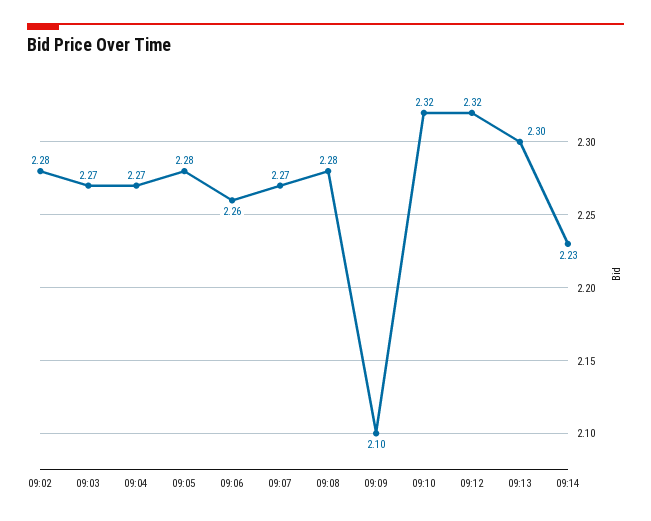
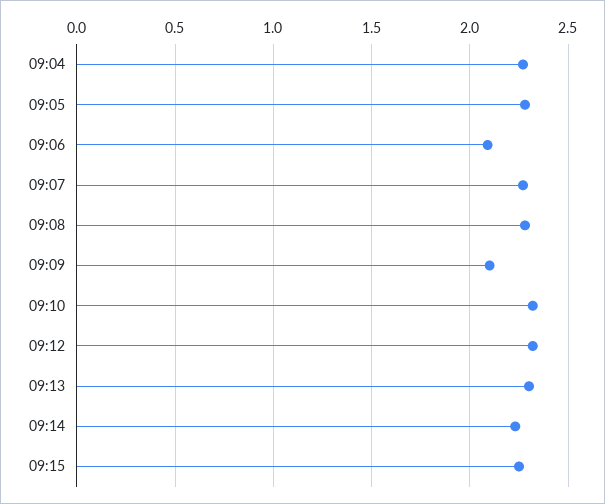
09:02: 2.28 -> none
09:03: 2.27 -> none
09:06: 2.26 -> 2.1
09:15: none -> 2.25

